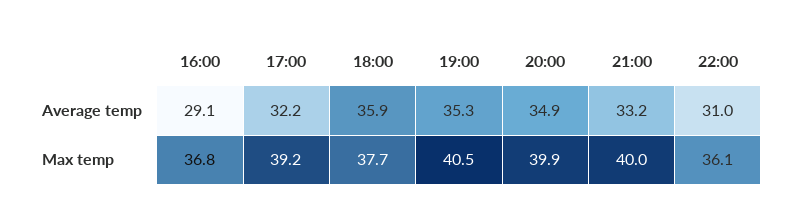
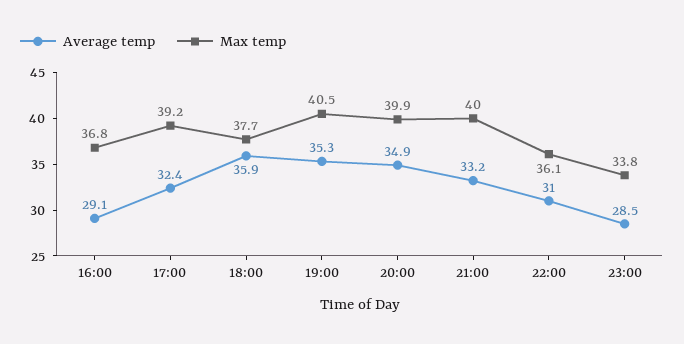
Average temp, 17:00: 32.2 -> 32.4
Average temp, 23:00: none -> 28.5
Max temp, 23:00: none -> 33.8

